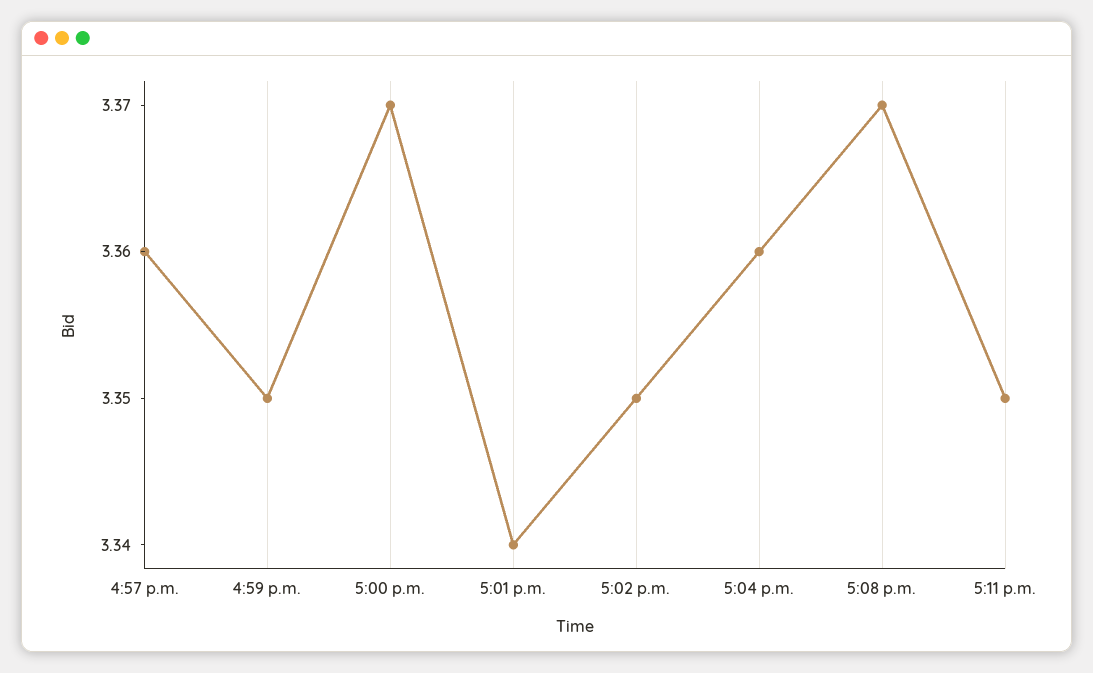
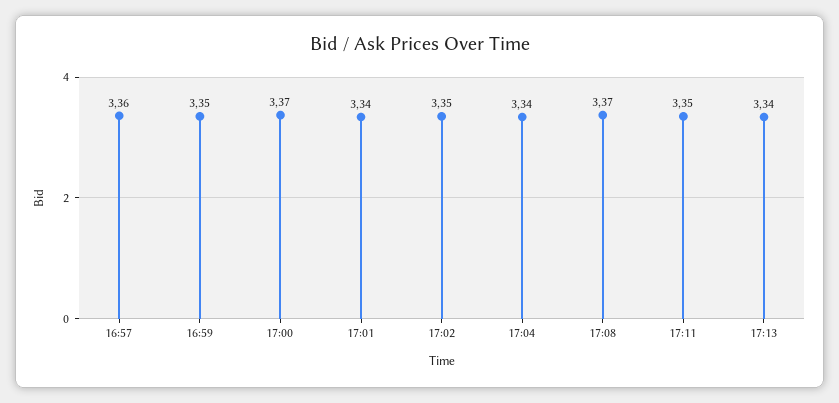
5:04 p.m.: 3.36 -> 3.34
17:13: none -> 3.34

